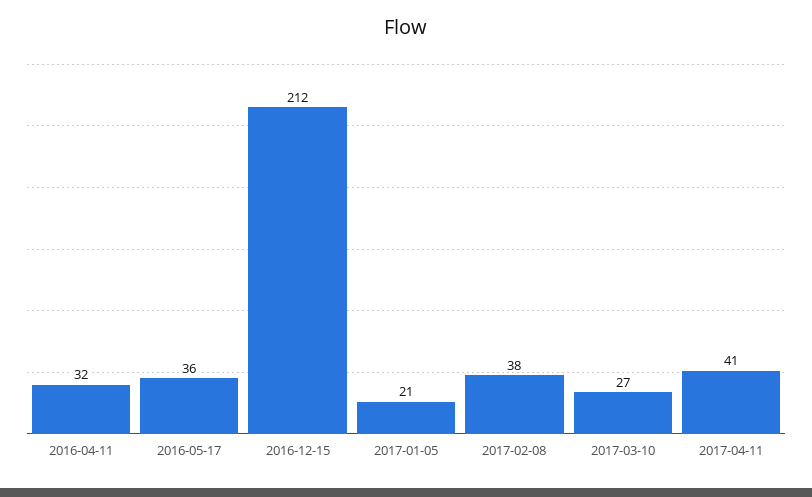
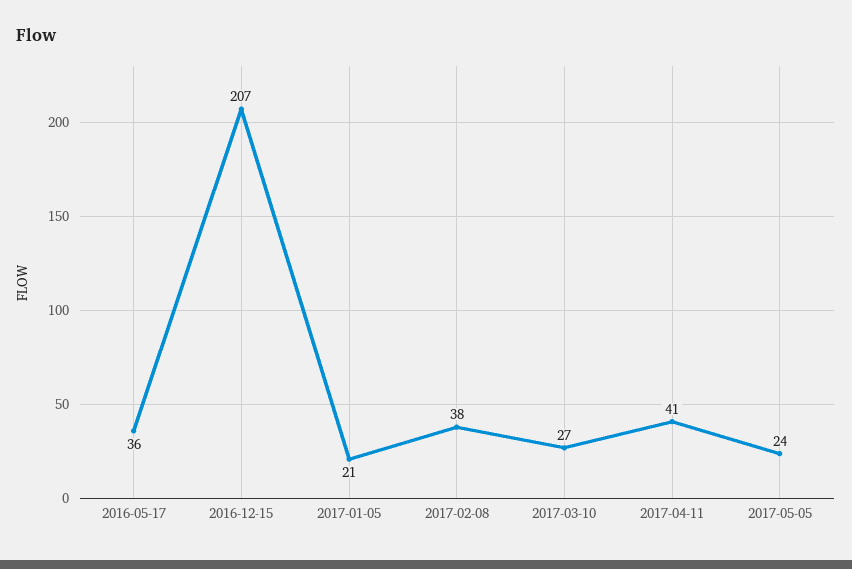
2016-04-11: 32 -> none
2016-12-15: 212 -> 207
2017-05-05: none -> 24

